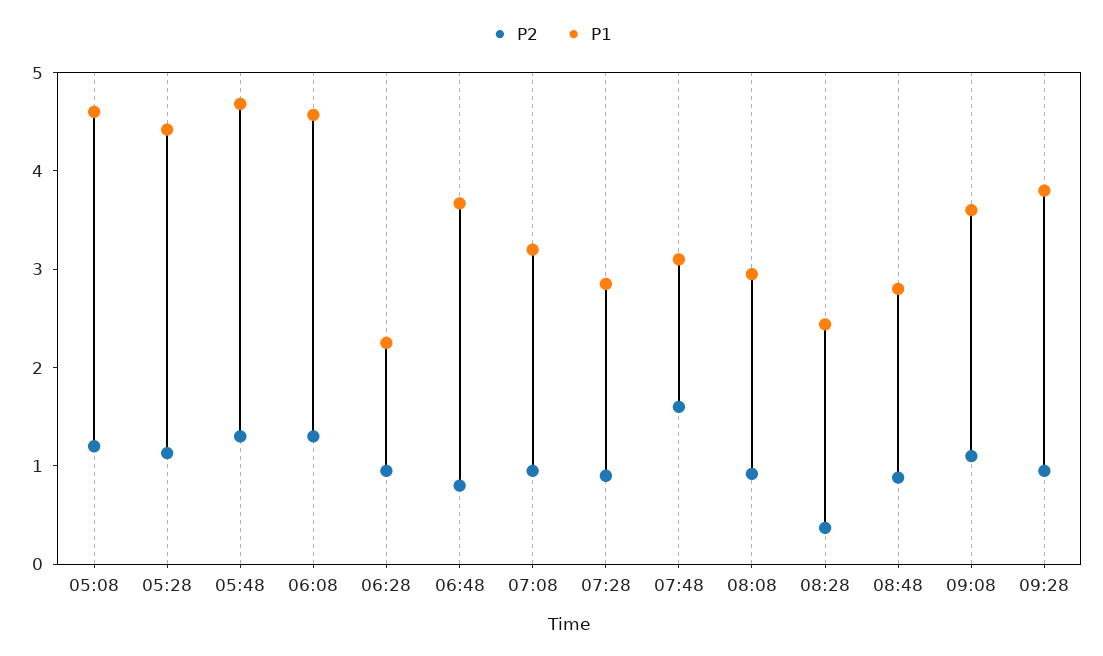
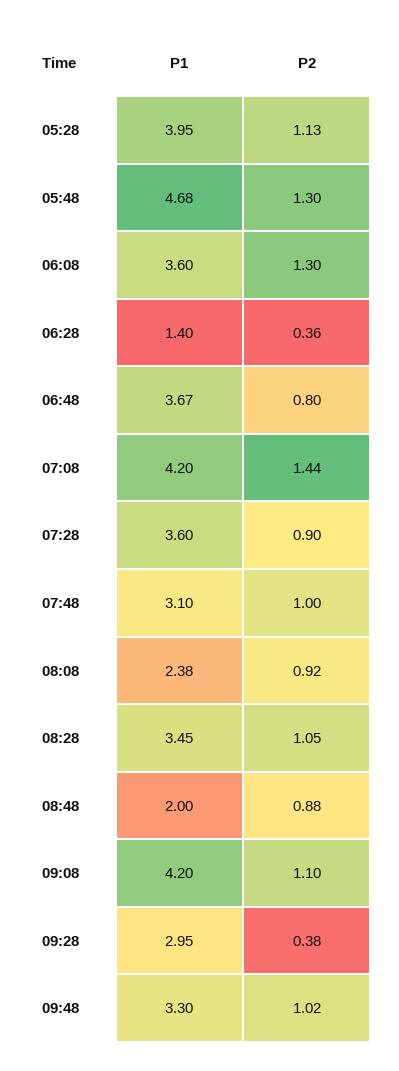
P2, 05:08: 1.2 -> none
P1, 05:08: 4.6 -> none
P1, 05:28: 4.4 -> 3.95
P1, 06:08: 4.6 -> 3.6
P2, 06:28: 1 -> 0.36
P1, 06:28: 2.2 -> 1.4
P2, 07:08: 1 -> 1.44
P1, 07:08: 3.2 -> 4.2
P1, 07:28: 2.8 -> 3.6
P2, 07:48: 1.6 -> 1
P1, 08:08: 3 -> 2.38
P2, 08:28: 0.4 -> 1.05
P1, 08:28: 2.4 -> 3.45
P1, 08:48: 2.8 -> 2
P1, 09:08: 3.6 -> 4.2
P2, 09:28: 1 -> 0.38
P1, 09:28: 3.8 -> 2.95
P1, 09:48: none -> 3.3
P2, 09:48: none -> 1.02

